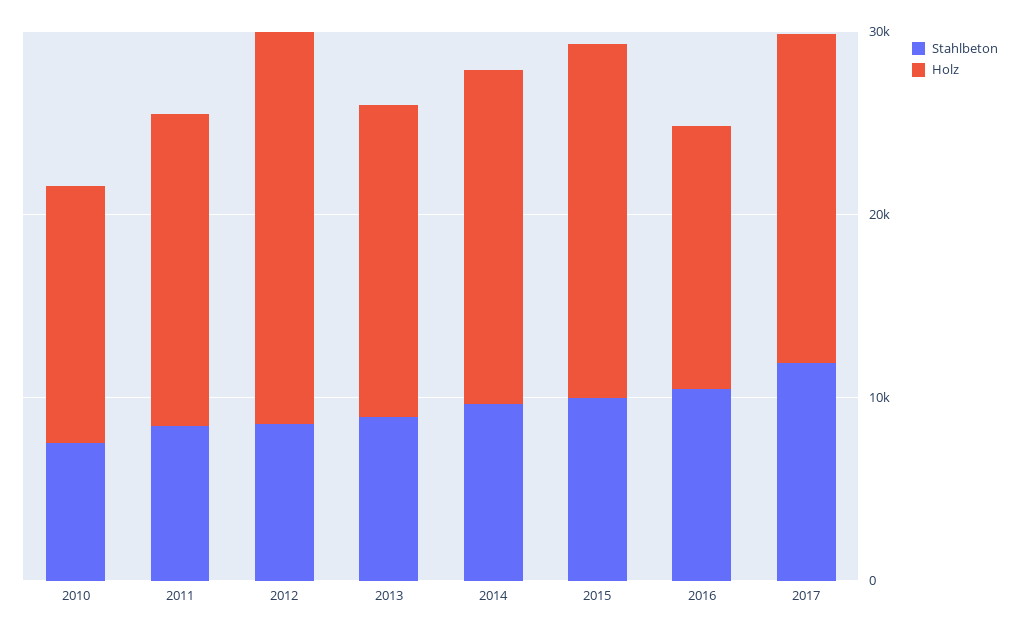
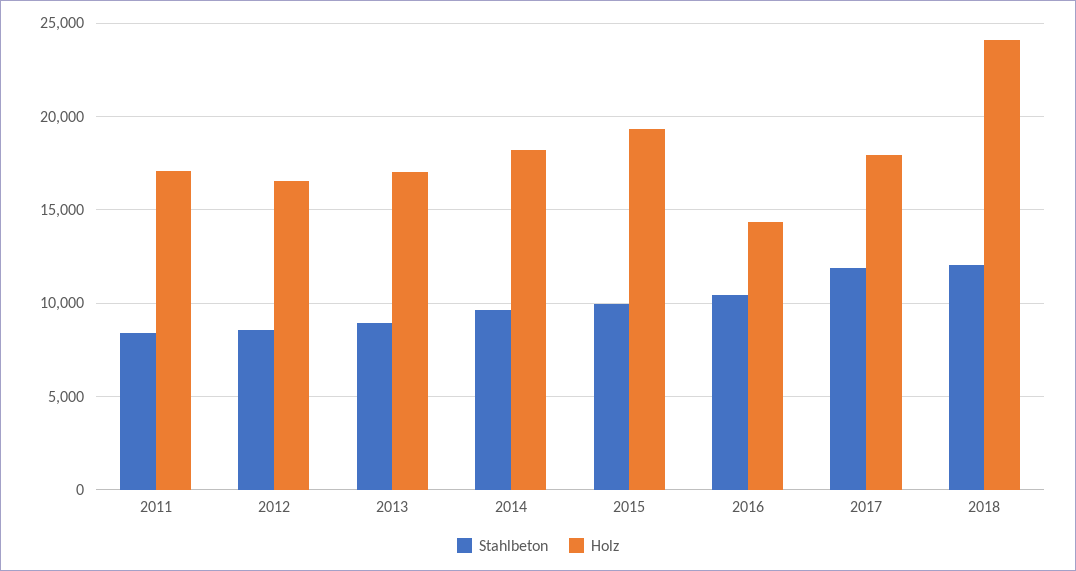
Stahlbeton, 2010: 8000 -> none
Holz, 2010: 14000 -> none
Holz, 2012: 22000 -> 16500
Stahlbeton, 2018: none -> 12000
Holz, 2018: none -> 24000

